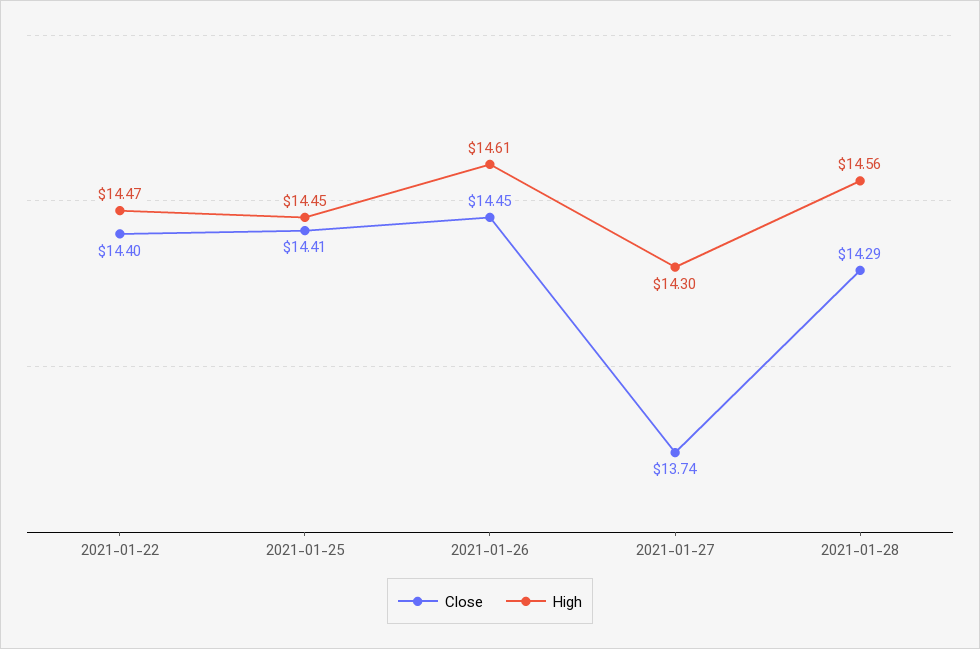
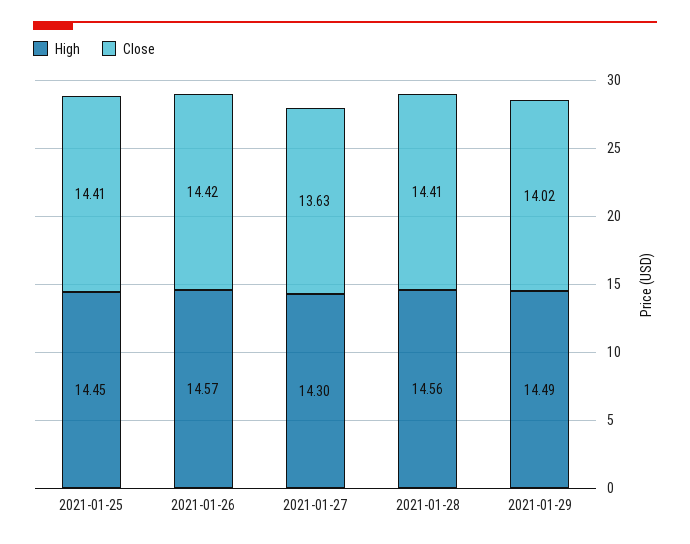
Close, 2021-01-22: 14.4 -> none
High, 2021-01-22: 14.47 -> none
Close, 2021-01-26: 14.45 -> 14.42
High, 2021-01-26: 14.61 -> 14.57
Close, 2021-01-27: 13.74 -> 13.63
Close, 2021-01-28: 14.29 -> 14.41
High, 2021-01-29: none -> 14.49
Close, 2021-01-29: none -> 14.02

